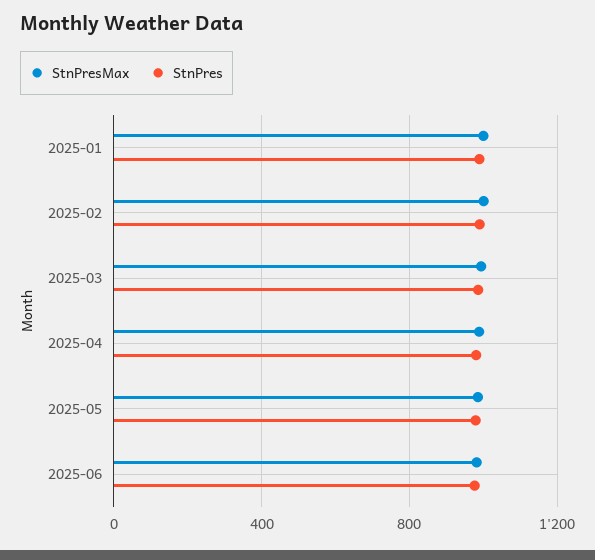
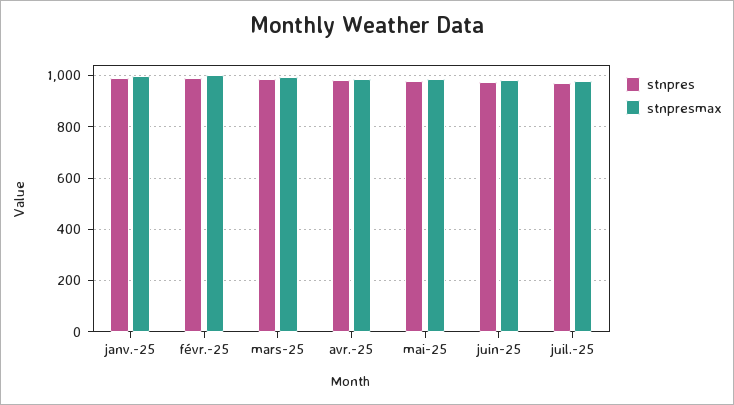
StnPres, juil.-25: none -> 975
StnPresMax, juil.-25: none -> 975

